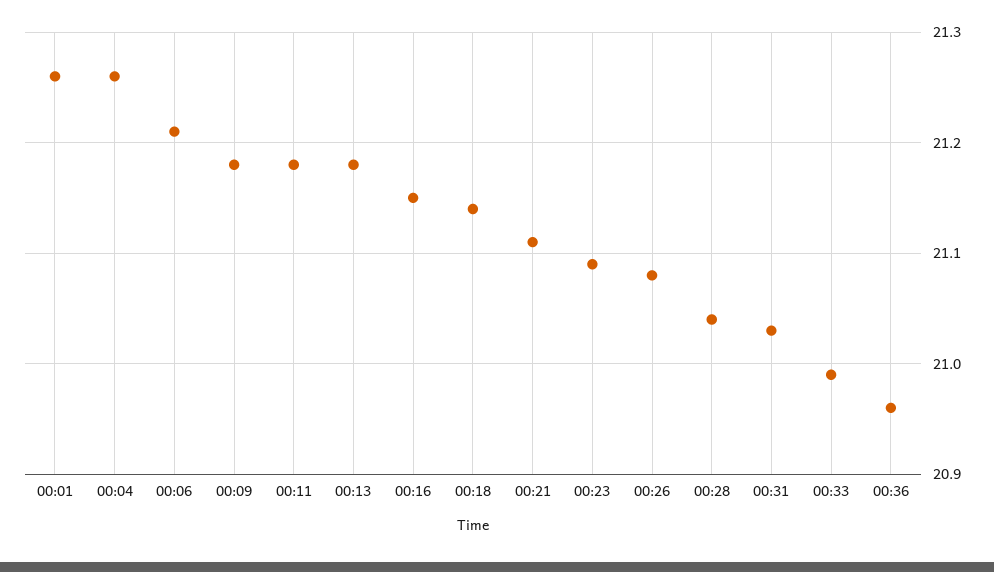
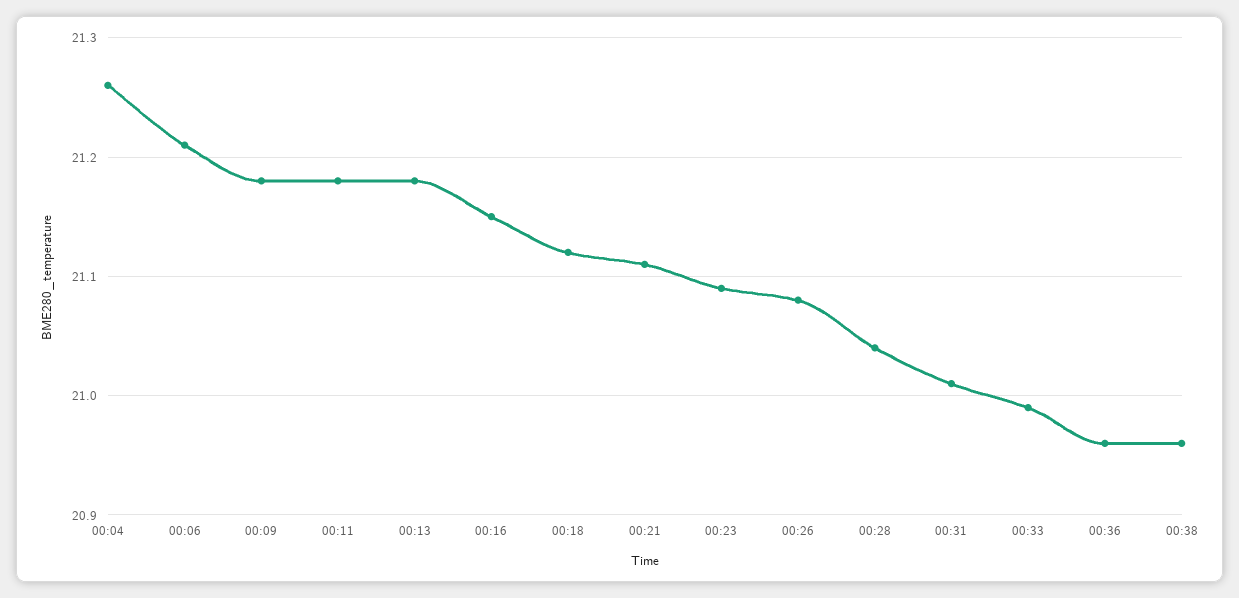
00:01: 21.26 -> none
00:18: 21.14 -> 21.12
00:31: 21.03 -> 21.01
00:38: none -> 20.96

